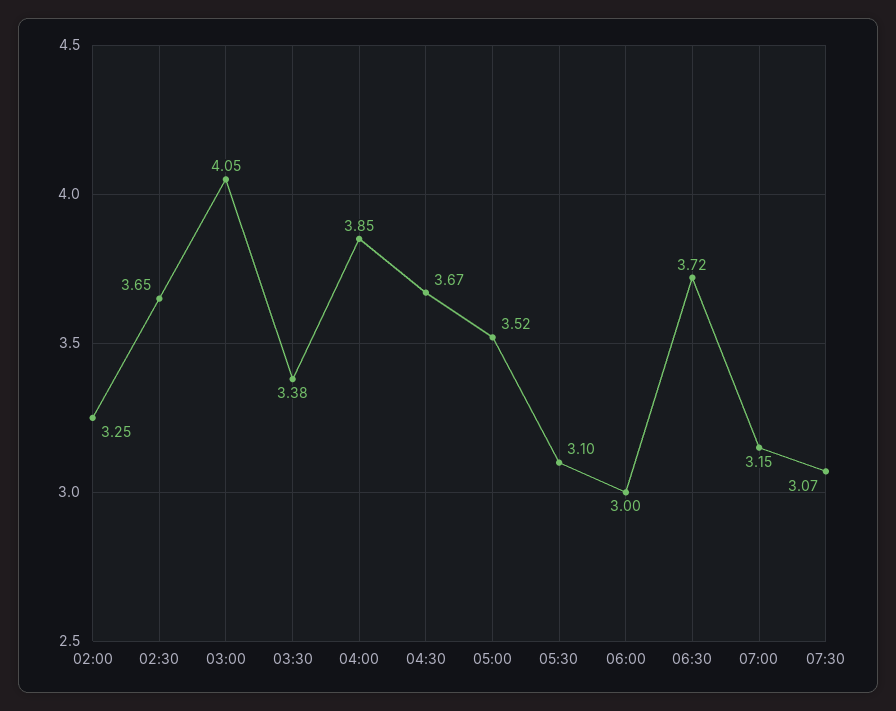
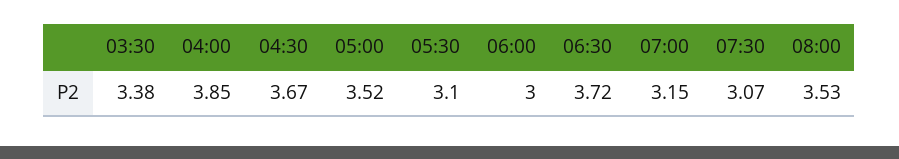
02:00: 3.25 -> none
02:30: 3.65 -> none
03:00: 4.05 -> none
08:00: none -> 3.53

